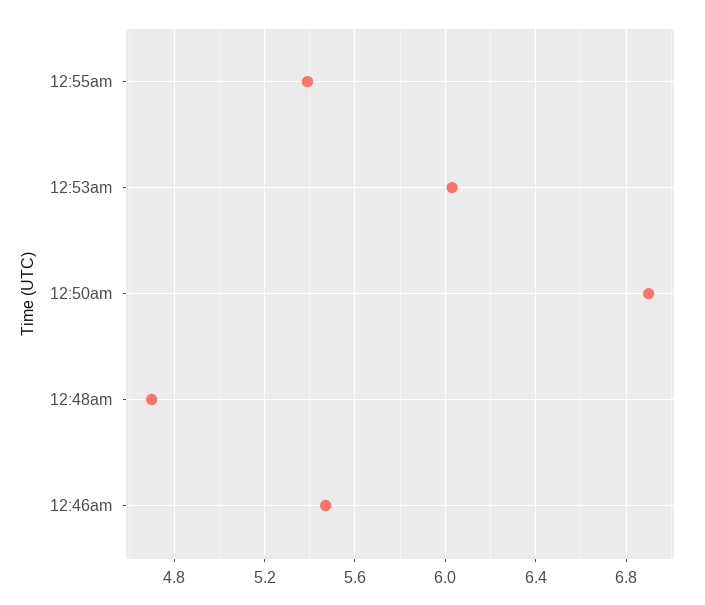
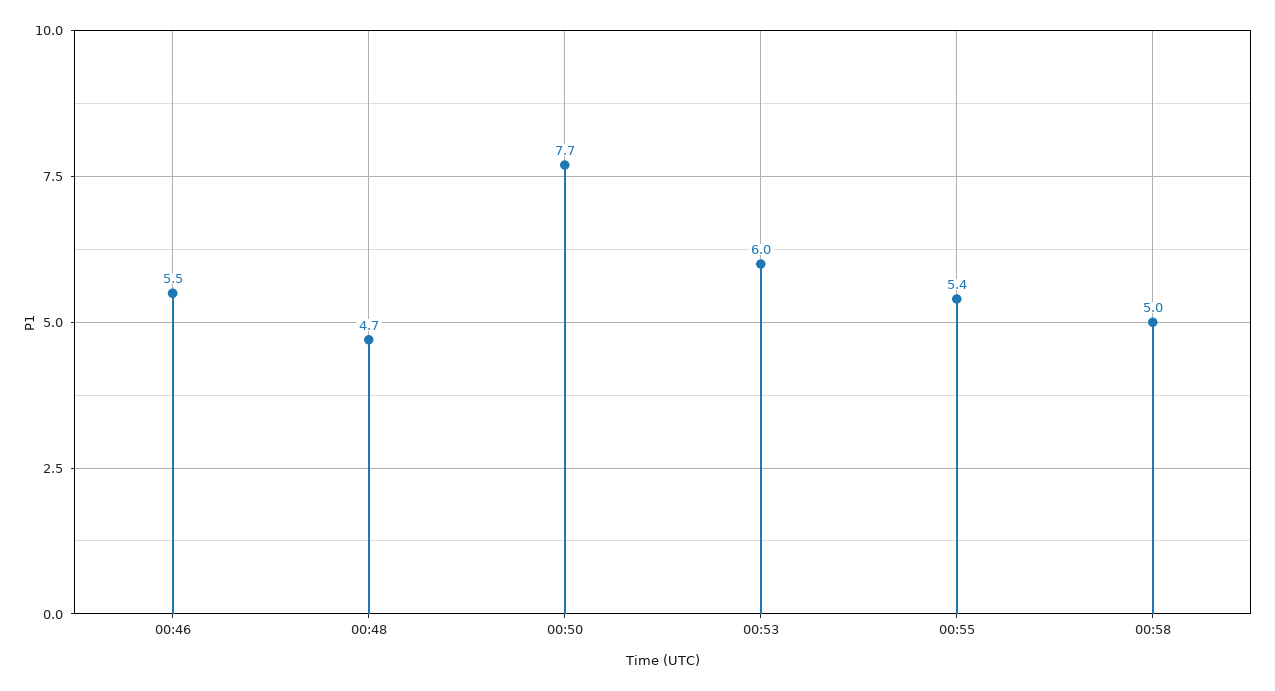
12:50am: 6.9 -> 7.7
00:58: none -> 5

